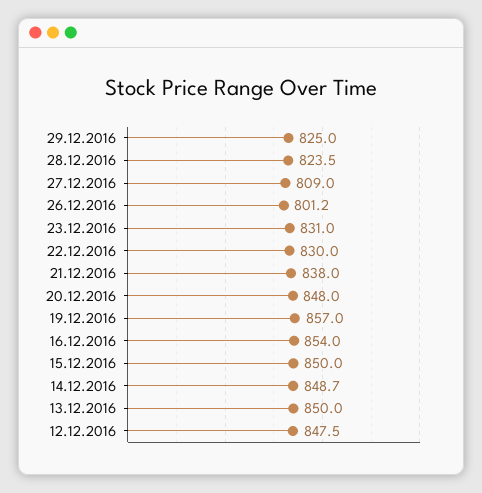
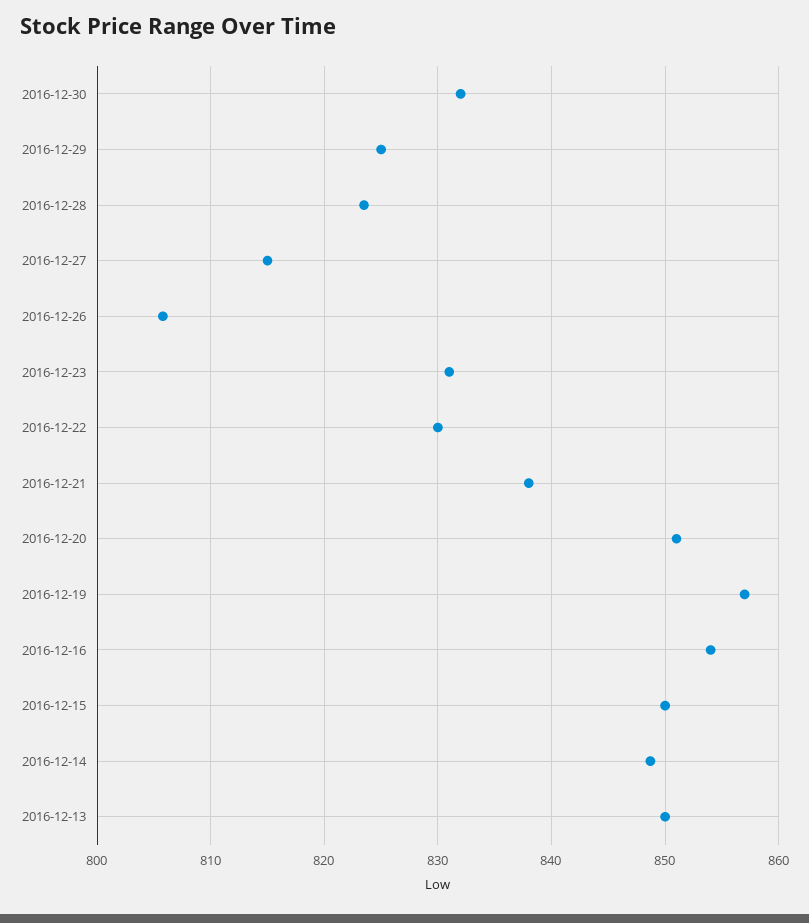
27.12.2016: 809 -> 815
26.12.2016: 801.2 -> 806
20.12.2016: 848 -> 851
12.12.2016: 847.5 -> none
2016-12-30: none -> 832

